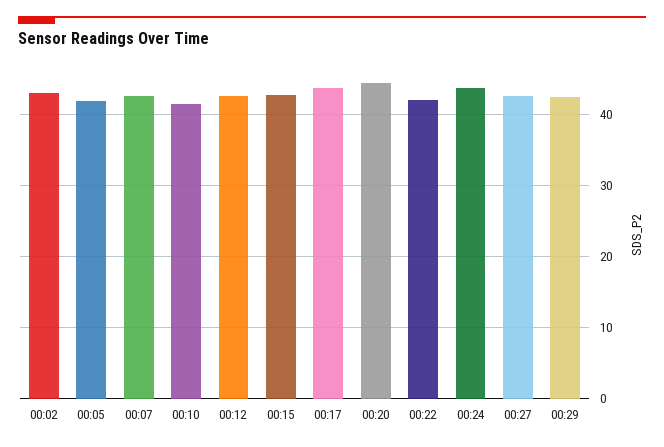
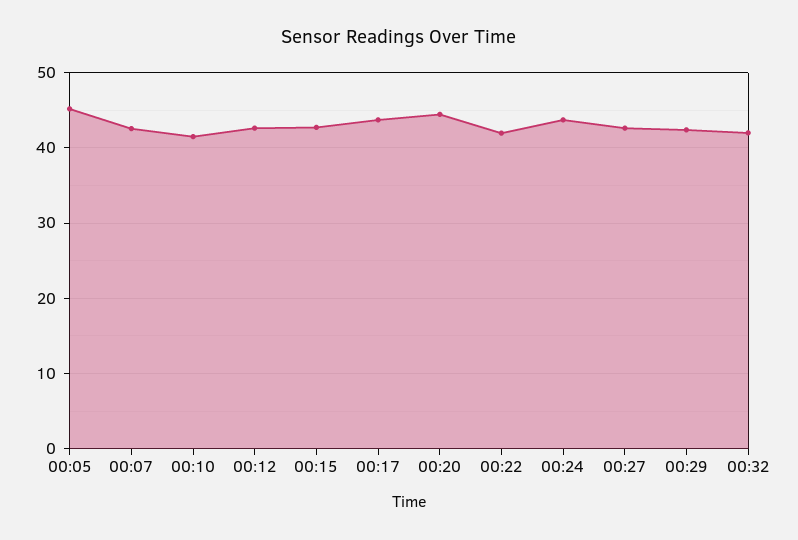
00:02: 43 -> none
00:05: 42 -> 45
00:32: none -> 42

